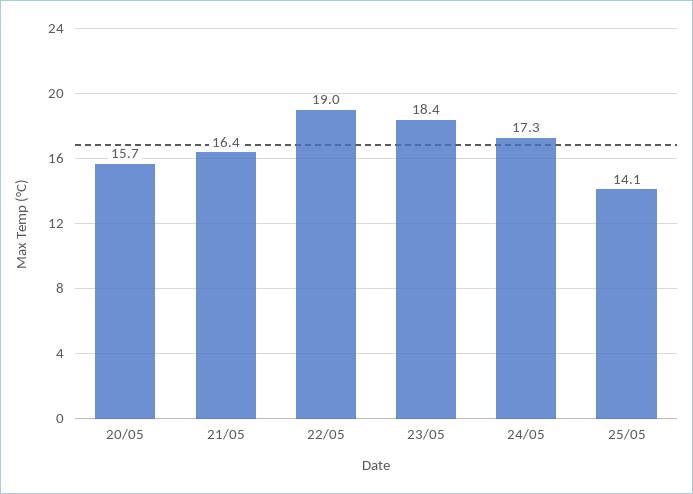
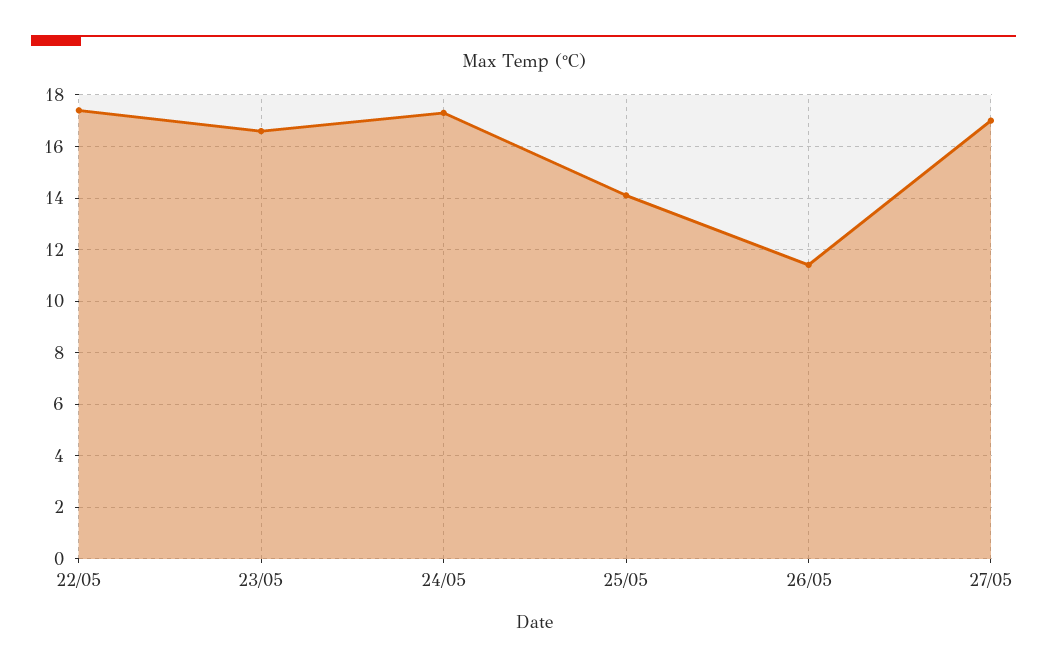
20/05: 15.7 -> none
21/05: 16.4 -> none
22/05: 19 -> 17.5
23/05: 18.4 -> 16.5
26/05: none -> 11.5
27/05: none -> 17

